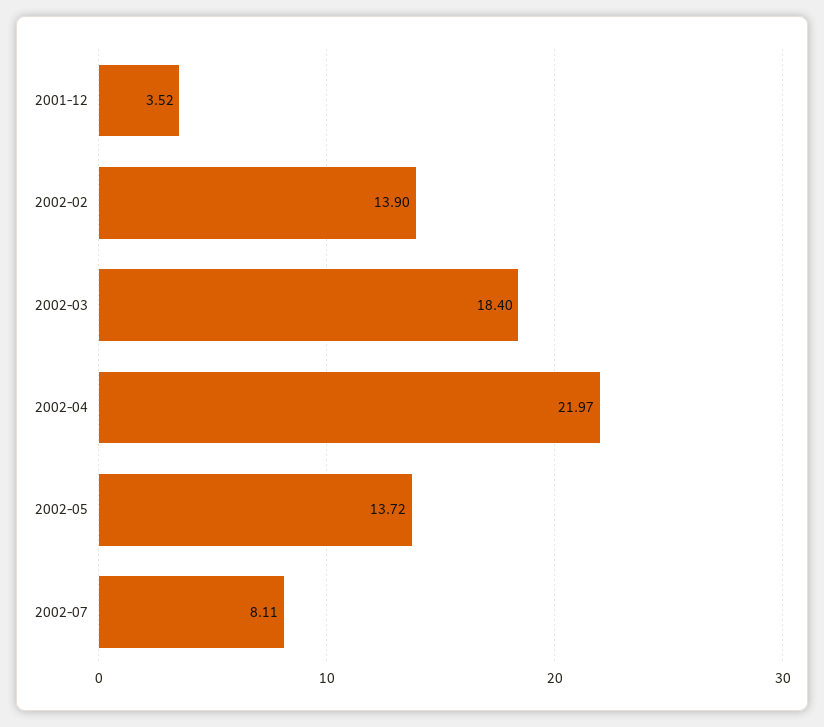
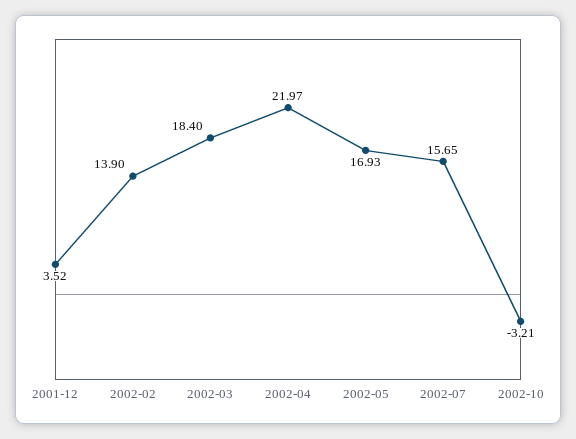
2002-05: 13.72 -> 16.93
2002-07: 8.11 -> 15.65
2002-10: none -> -3.21

